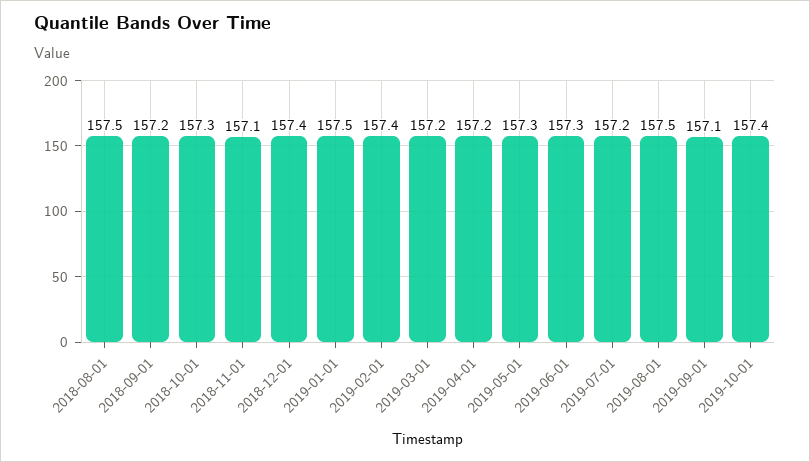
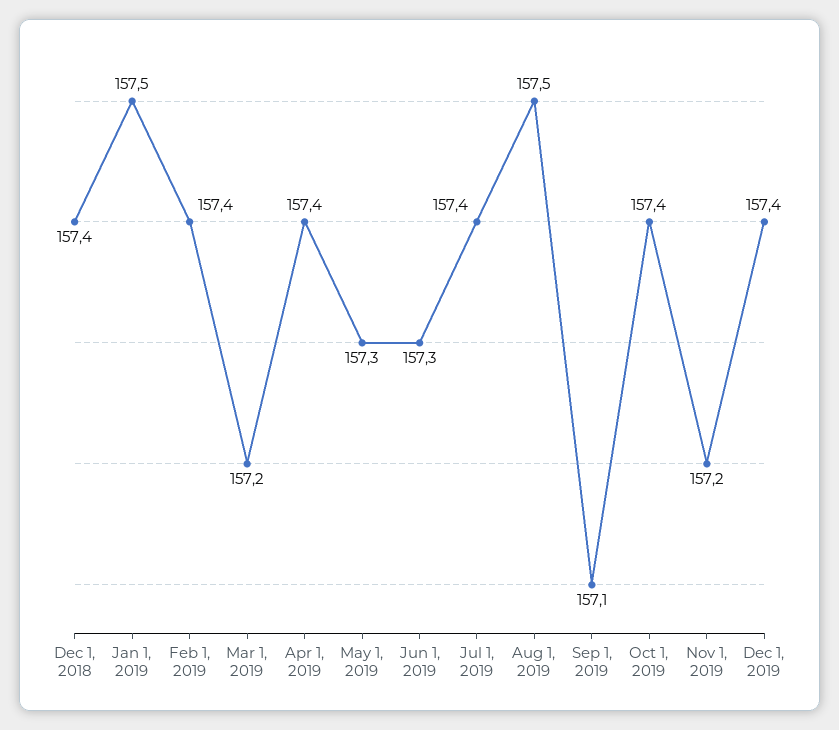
2018-08-01: 157.5 -> none
2018-09-01: 157.2 -> none
2018-10-01: 157.3 -> none
2018-11-01: 157.1 -> none
2019-04-01: 157.2 -> 157.4
2019-07-01: 157.2 -> 157.4
Nov 1, 2019: none -> 157.2
Dec 1, 2019: none -> 157.4

